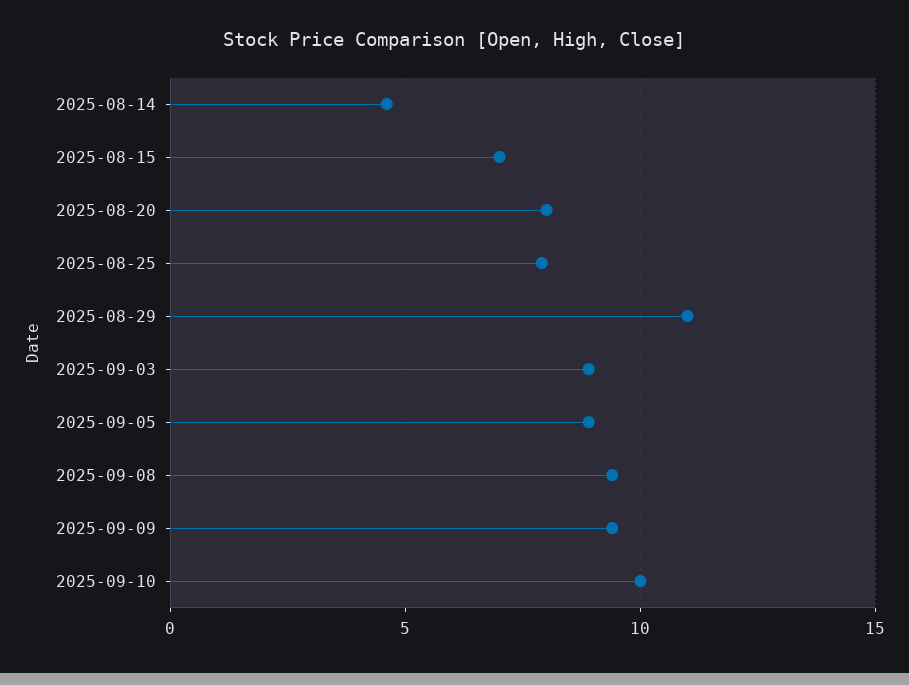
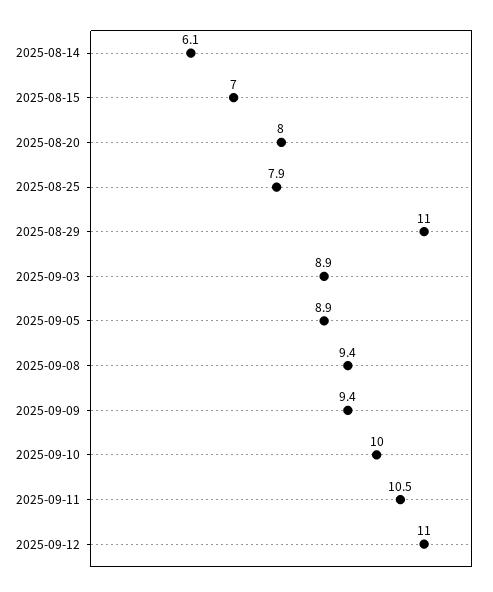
2025-08-14: 4.5 -> 6.1
2025-09-11: none -> 10.5
2025-09-12: none -> 11

